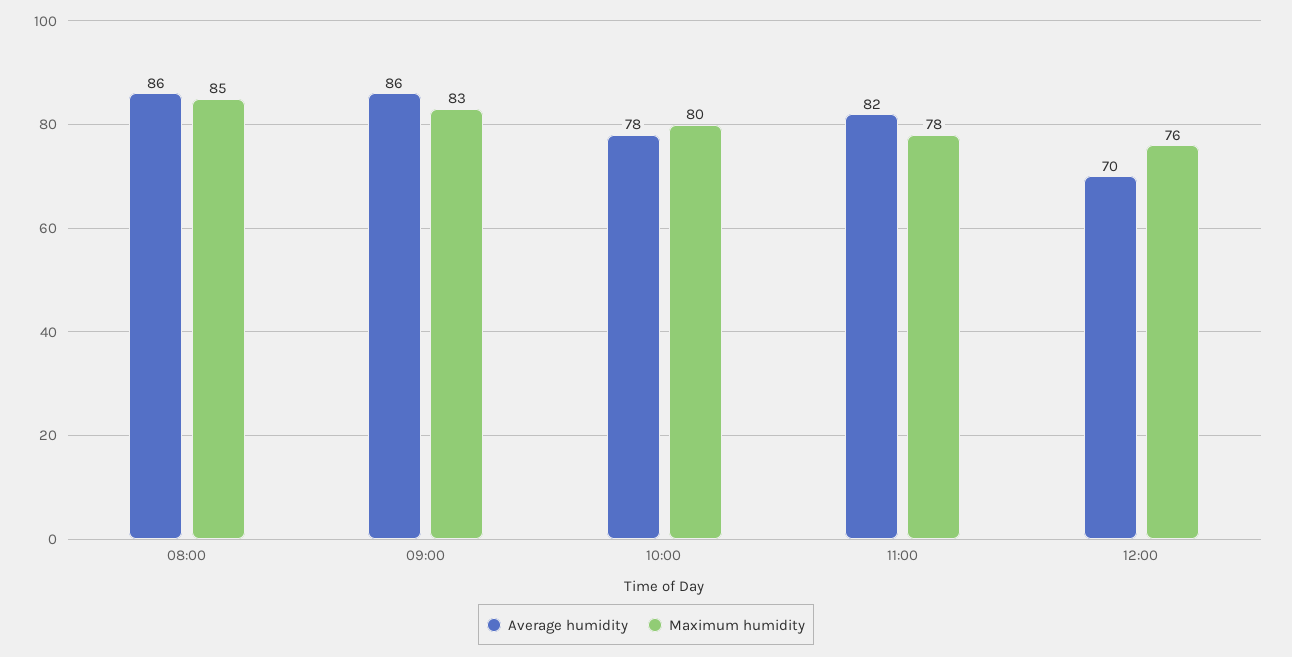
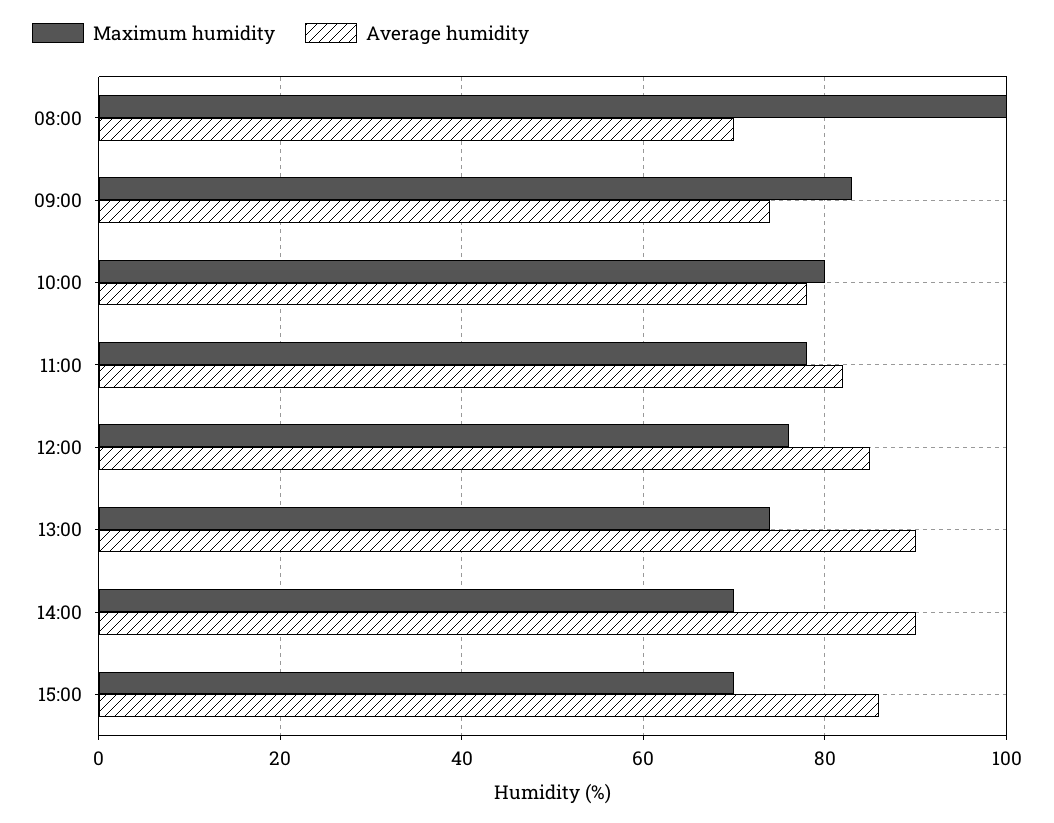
Average humidity, 08:00: 86 -> 70
Maximum humidity, 08:00: 85 -> 100
Average humidity, 09:00: 86 -> 75
Average humidity, 12:00: 70 -> 85
Maximum humidity, 13:00: none -> 75
Average humidity, 13:00: none -> 90
Maximum humidity, 14:00: none -> 70
Average humidity, 14:00: none -> 90
Maximum humidity, 15:00: none -> 70
Average humidity, 15:00: none -> 85

